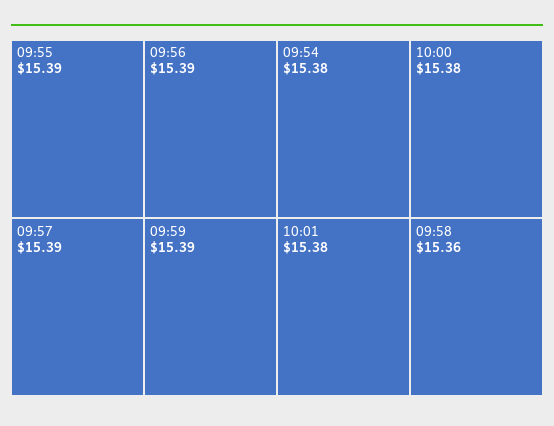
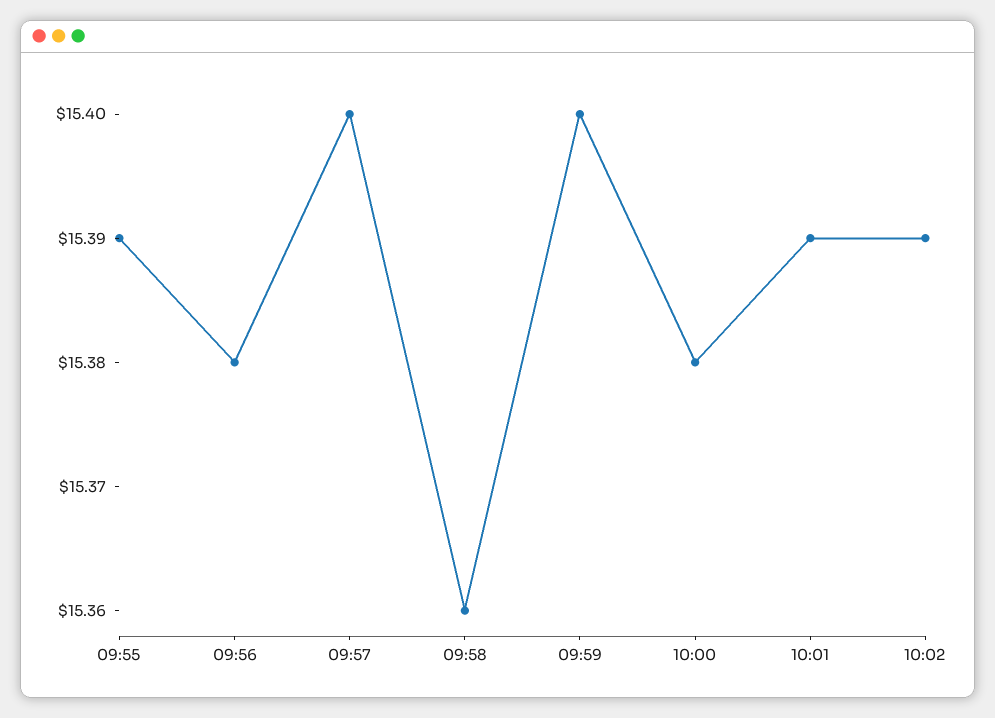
09:56: 15.39 -> 15.38
09:57: 15.39 -> 15.4
09:59: 15.39 -> 15.4
09:54: 15.38 -> none
10:01: 15.38 -> 15.39
10:02: none -> 15.39

